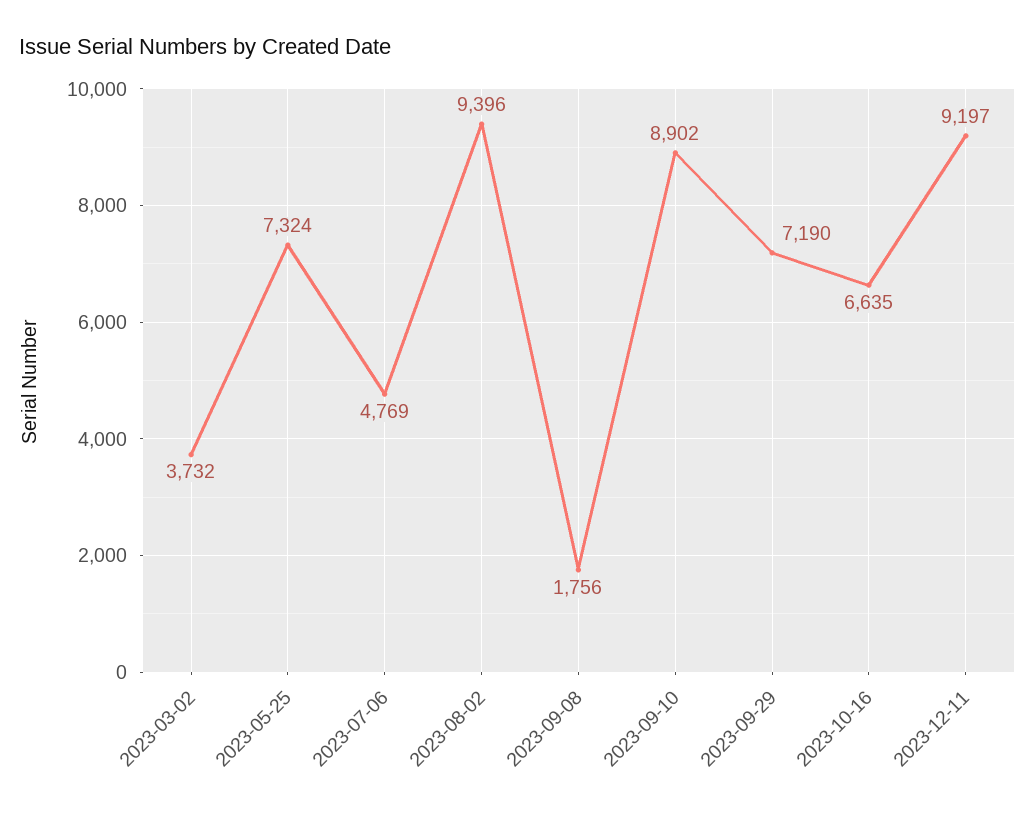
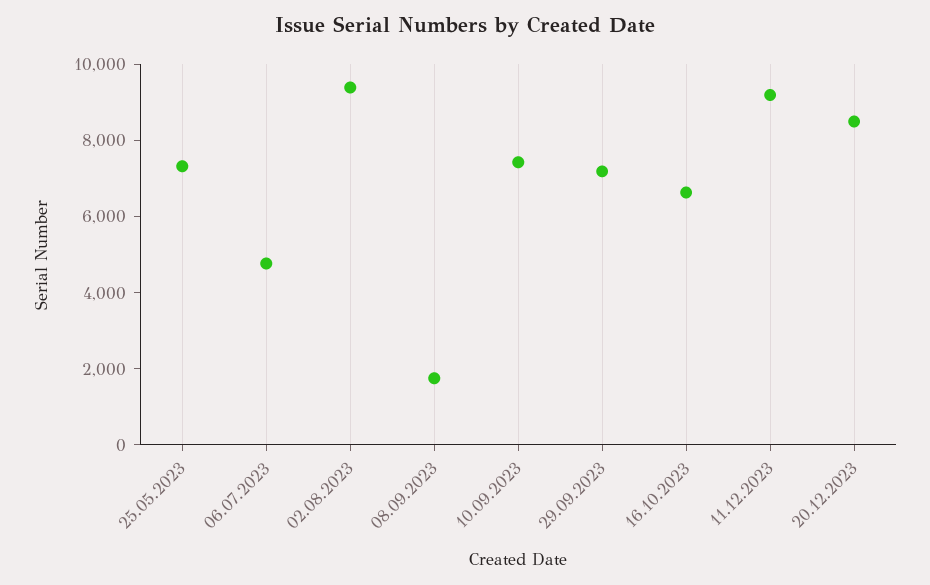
2023-03-02: 3732 -> none
2023-09-10: 8902 -> 7500
20.12.2023: none -> 8500

